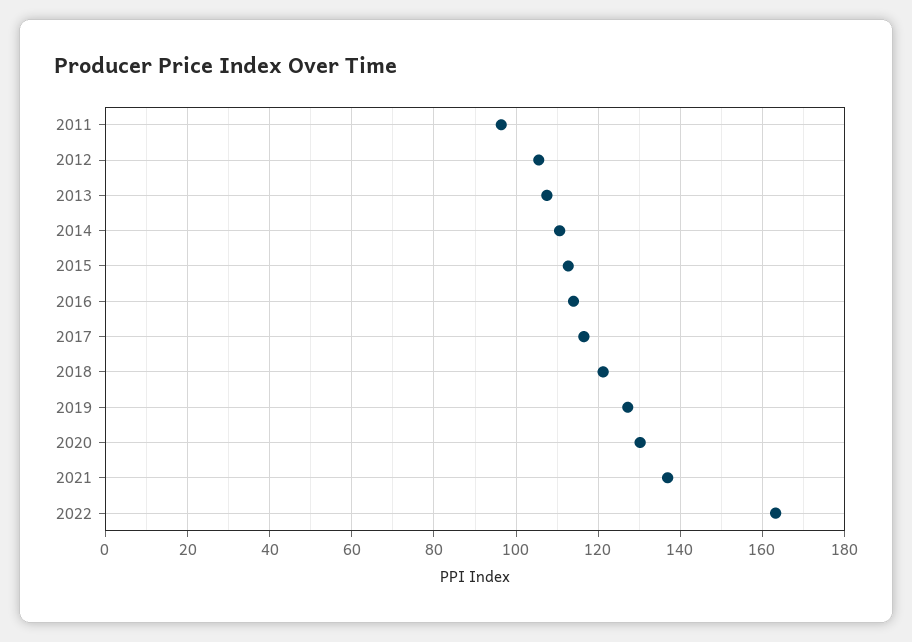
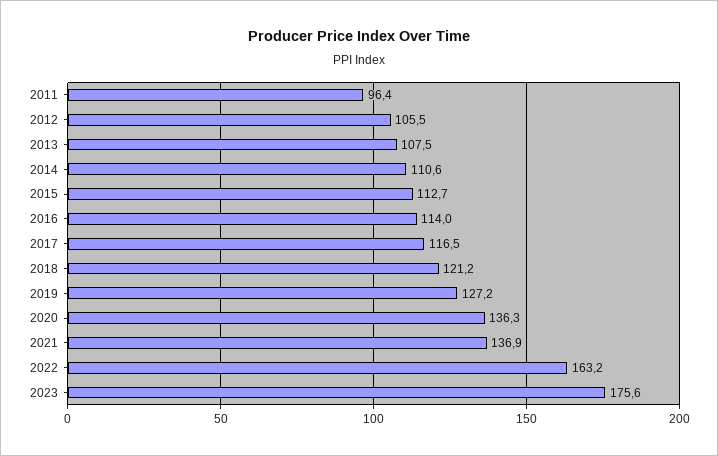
2020: 130 -> 136.3
2023: none -> 175.6

